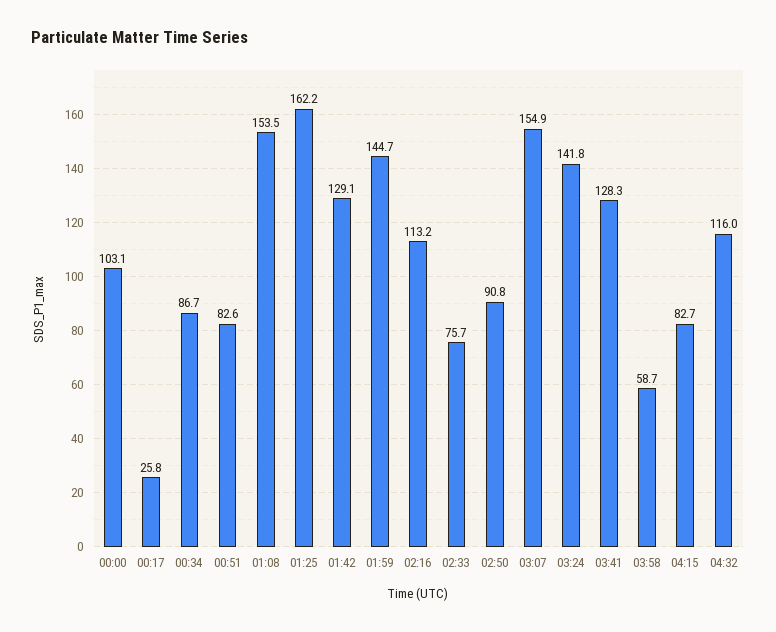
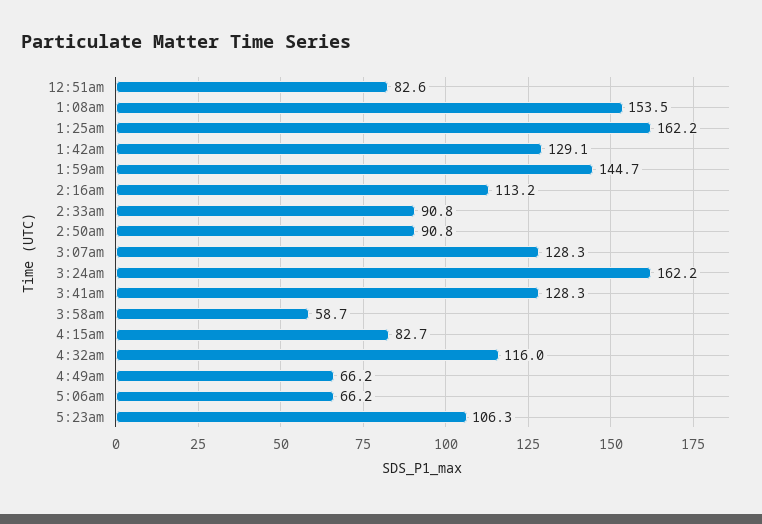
00:00: 103.1 -> none
00:17: 25.8 -> none
00:34: 86.7 -> none
02:33: 75.7 -> 90.8
03:07: 154.9 -> 128.3
03:24: 141.8 -> 162.2
4:49am: none -> 66.2
5:06am: none -> 66.2
5:23am: none -> 106.3

